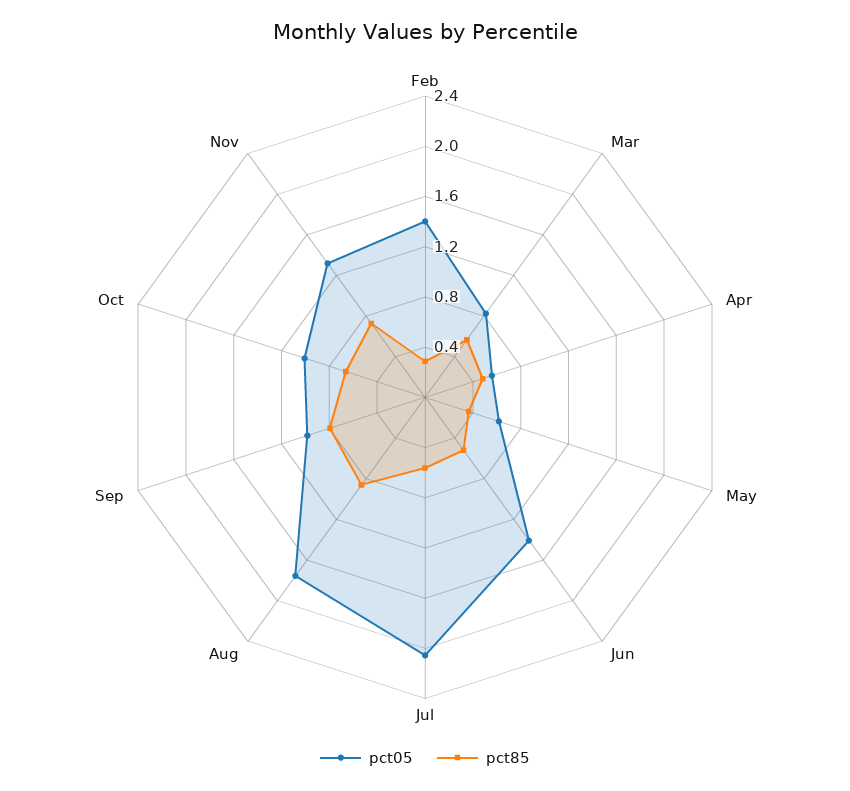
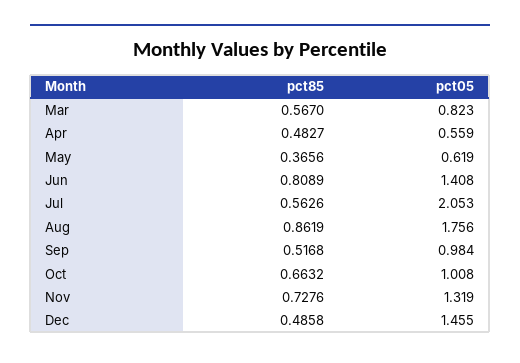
pct05, Feb: 1.4 -> none
pct85, Feb: 0.3 -> none
pct85, Jun: 0.5 -> 0.8089
pct85, Sep: 0.8 -> 0.5168
pct85, Dec: none -> 0.4858
pct05, Dec: none -> 1.455

